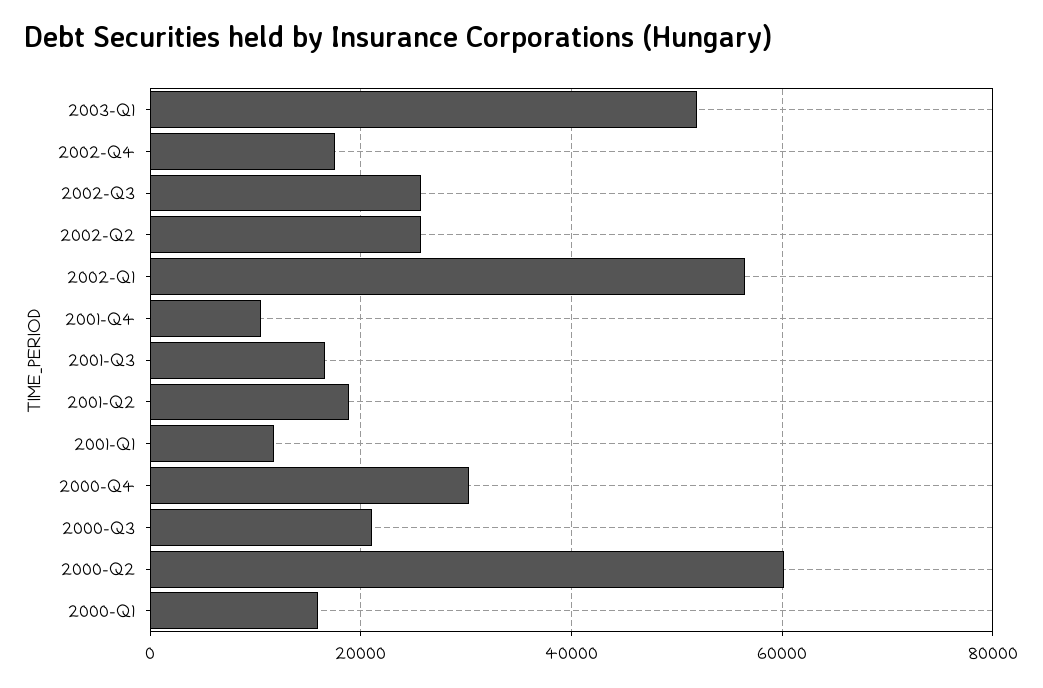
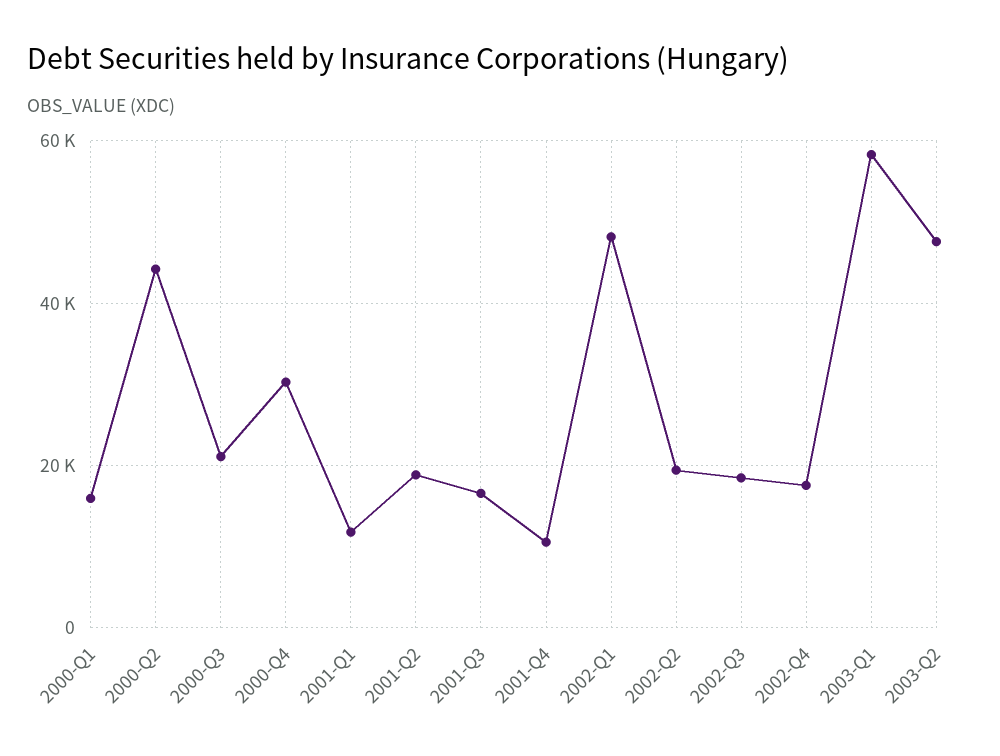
2003-Q1: 52000 -> 58000
2002-Q3: 26000 -> 18000
2002-Q2: 26000 -> 20000
2002-Q1: 56000 -> 48000
2000-Q2: 60000 -> 44000
2003-Q2: none -> 48000

